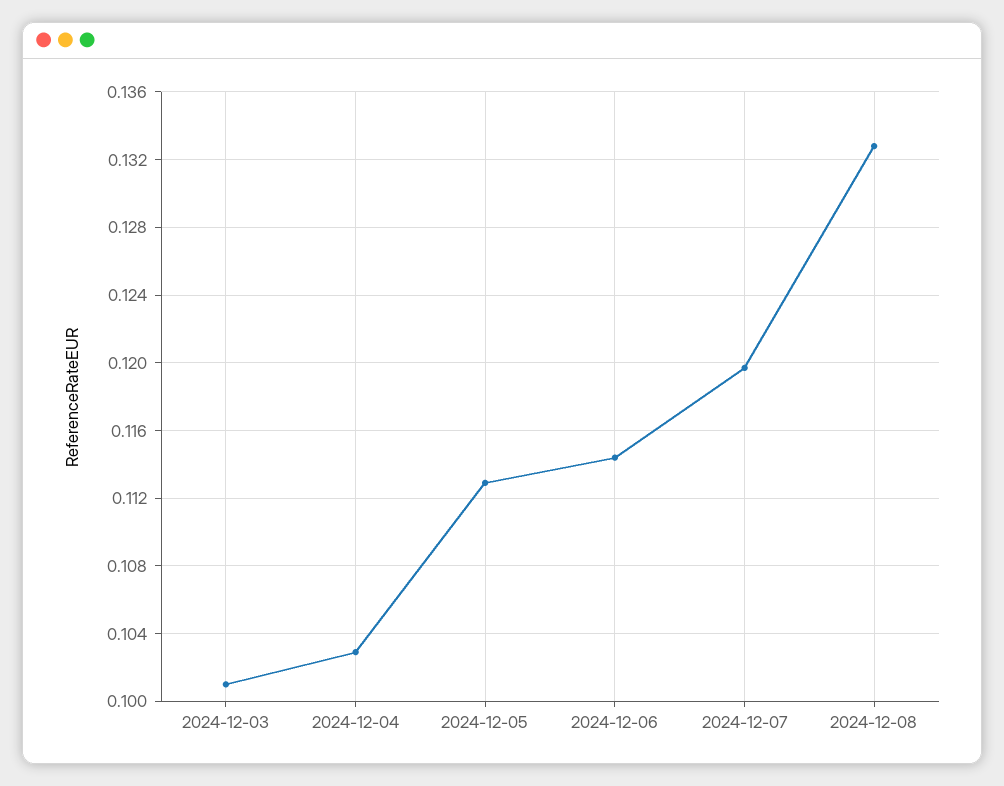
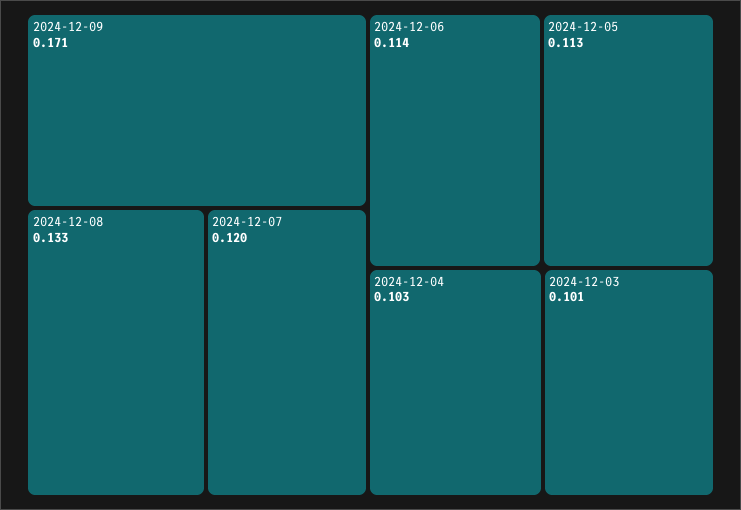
2024-12-09: none -> 0.171

